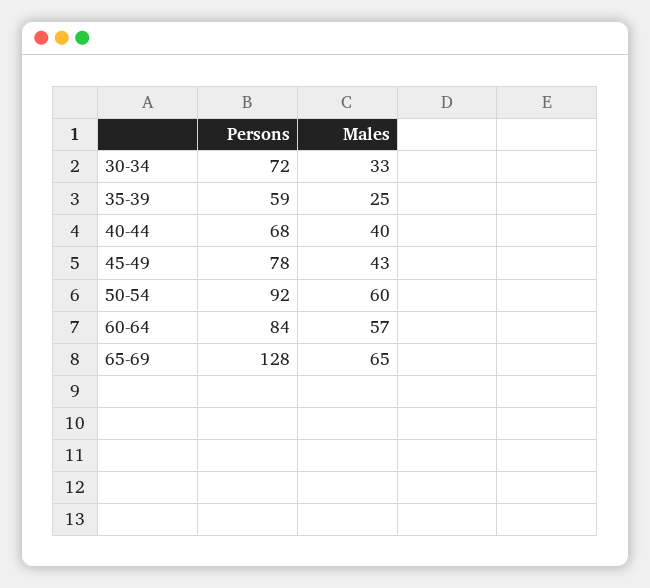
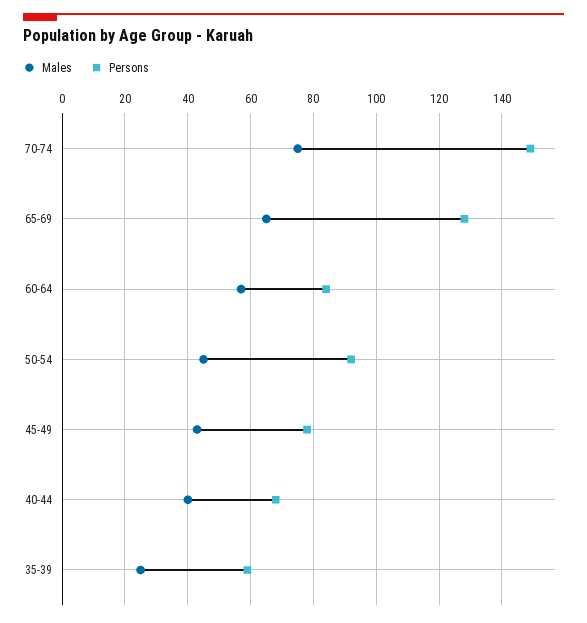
Persons, 30-34: 72 -> none
Males, 30-34: 33 -> none
Males, 50-54: 60 -> 45
Males, 70-74: none -> 75
Persons, 70-74: none -> 150

